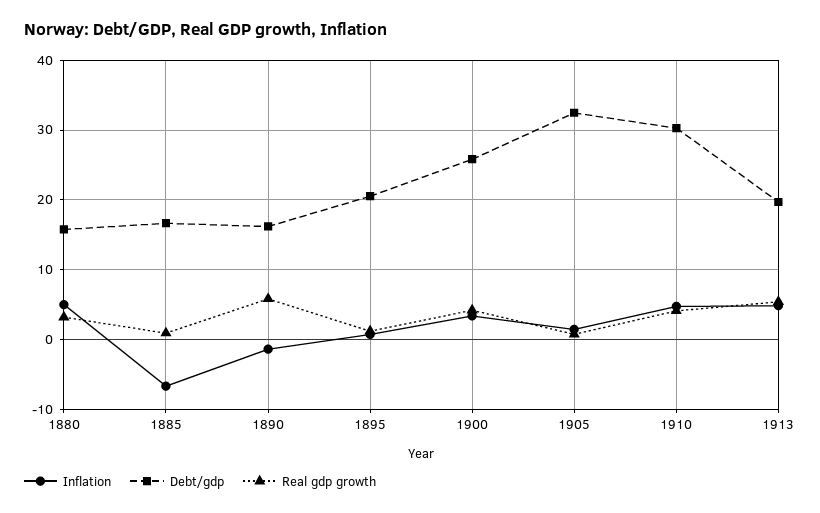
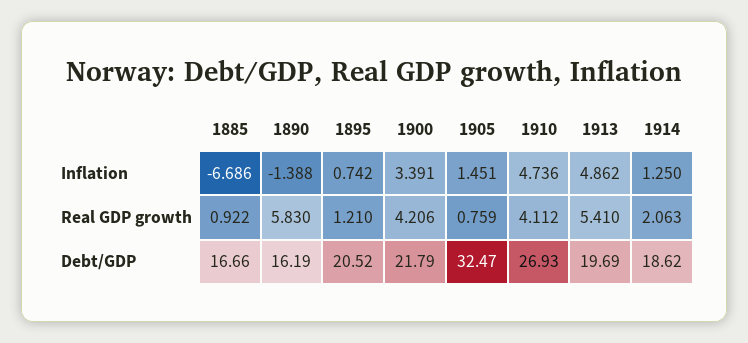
Inflation, 1880: 5 -> none
Debt/gdp, 1880: 16 -> none
Real gdp growth, 1880: 3 -> none
Debt/gdp, 1900: 26 -> 21.79
Debt/gdp, 1910: 30 -> 26.93
Inflation, 1914: none -> 1.25
Real gdp growth, 1914: none -> 2.063
Debt/gdp, 1914: none -> 18.62

